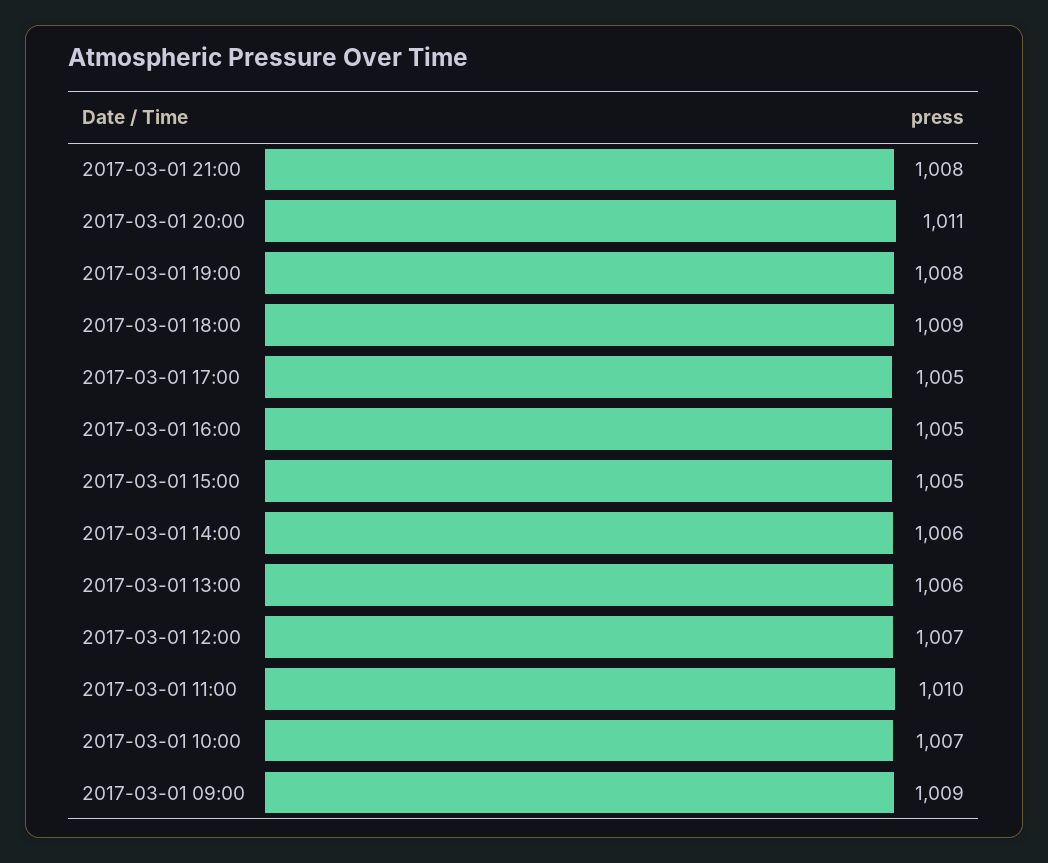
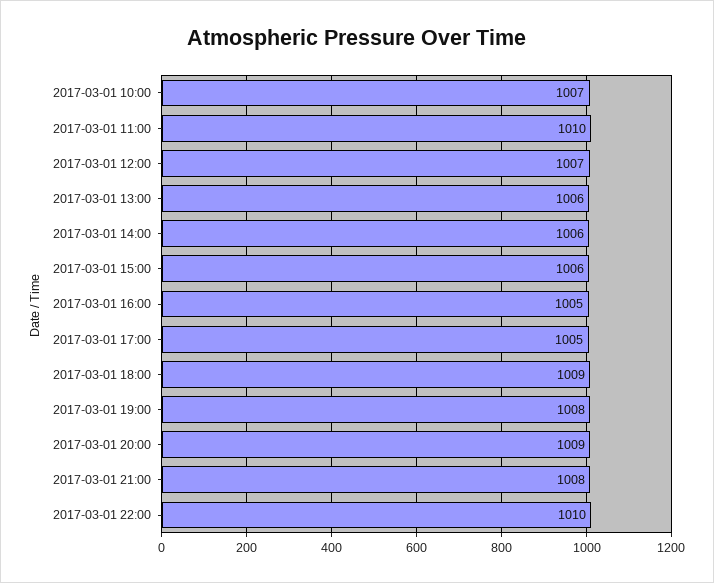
2017-03-01 20:00: 1011 -> 1009
2017-03-01 15:00: 1005 -> 1006
2017-03-01 09:00: 1009 -> none
2017-03-01 22:00: none -> 1010

